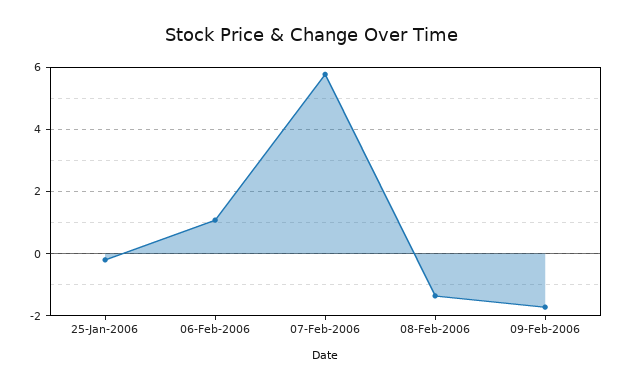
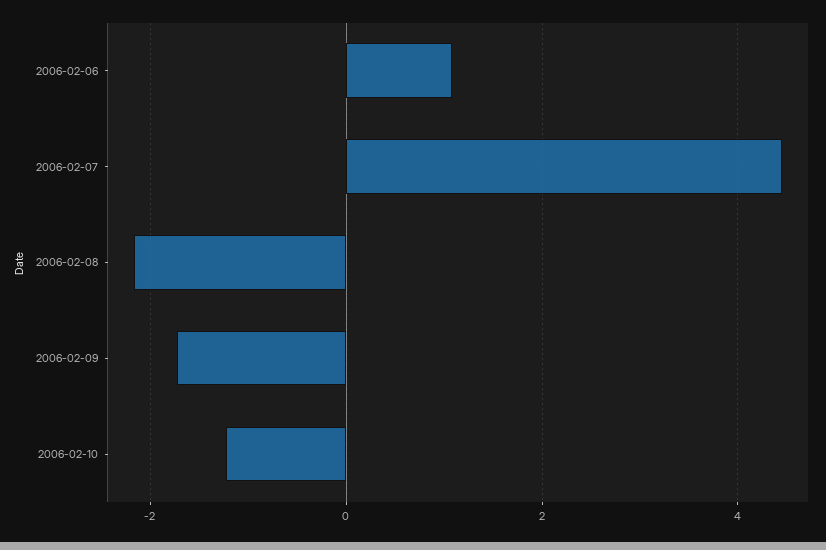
25-Jan-2006: -0.2 -> none
07-Feb-2006: 5.8 -> 4.4
08-Feb-2006: -1.4 -> -2.2
2006-02-10: none -> -1.2

